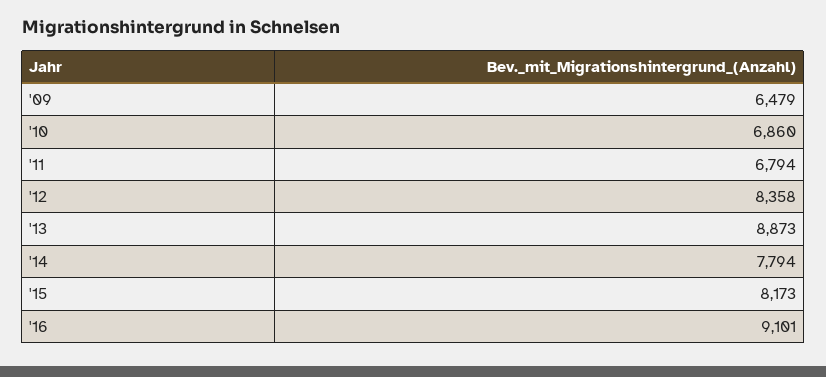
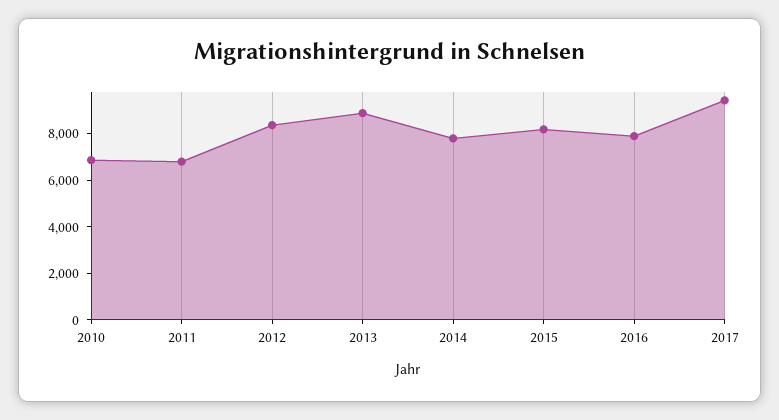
'09: 6479 -> none
'16: 9101 -> 8000
2017: none -> 9500

